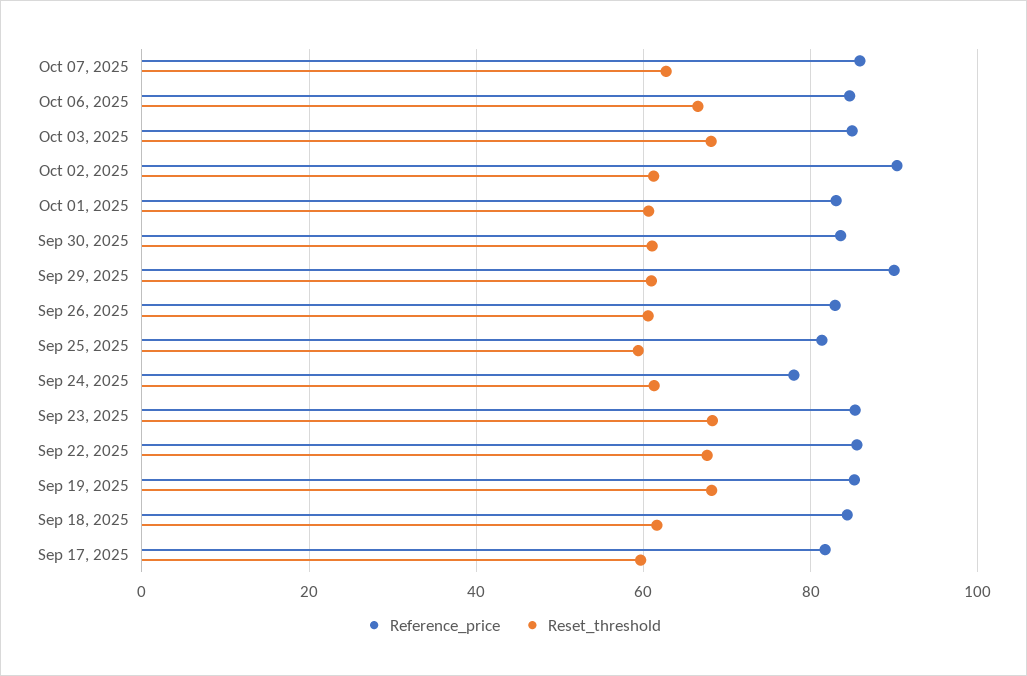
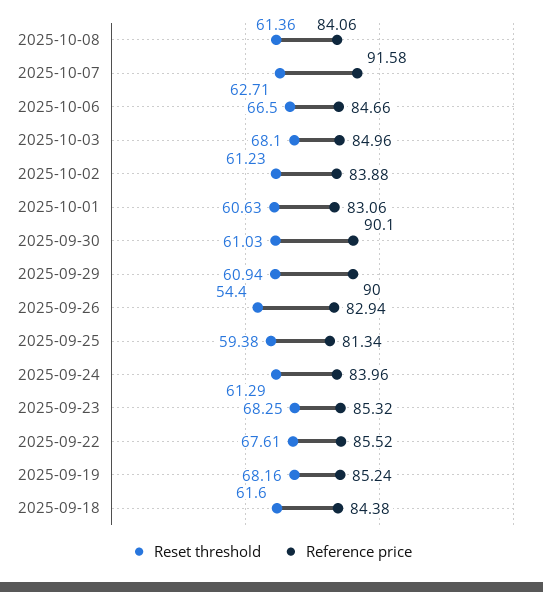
Reference_price, Oct 07, 2025: 86 -> 91.58
Reference_price, Oct 02, 2025: 90 -> 83.88
Reference_price, Sep 30, 2025: 84 -> 90.1
Reset_threshold, Sep 26, 2025: 60 -> 54.4
Reference_price, Sep 24, 2025: 78 -> 83.96
Reference_price, Sep 17, 2025: 82 -> none
Reset_threshold, Sep 17, 2025: 60 -> none
Reset_threshold, 2025-10-08: none -> 61.36
Reference_price, 2025-10-08: none -> 84.06

